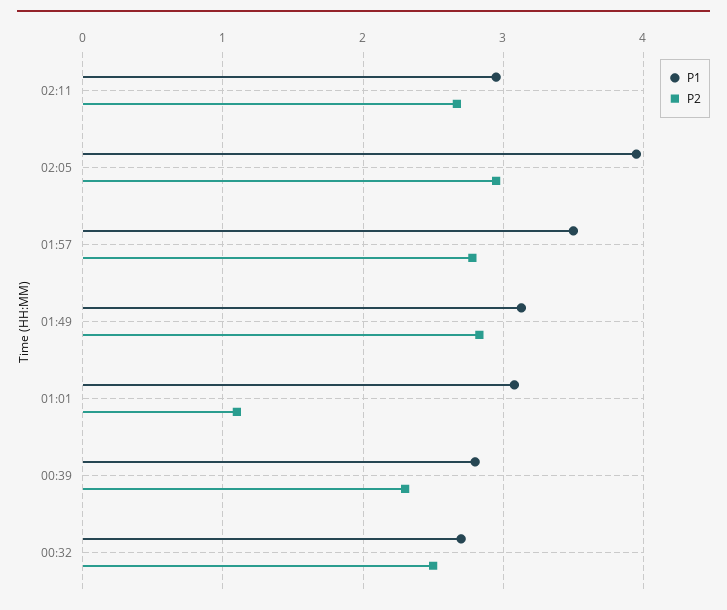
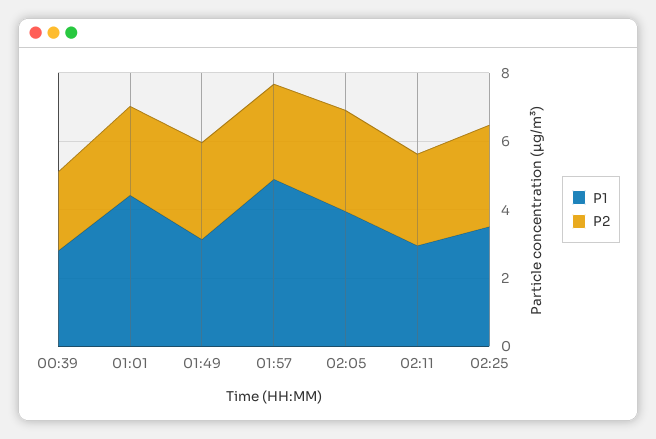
P1, 01:57: 3.5 -> 5
P1, 01:01: 3.1 -> 4.5
P2, 01:01: 1.1 -> 2.5
P1, 00:32: 2.7 -> none
P2, 00:32: 2.5 -> none
P1, 02:25: none -> 3.5
P2, 02:25: none -> 3

